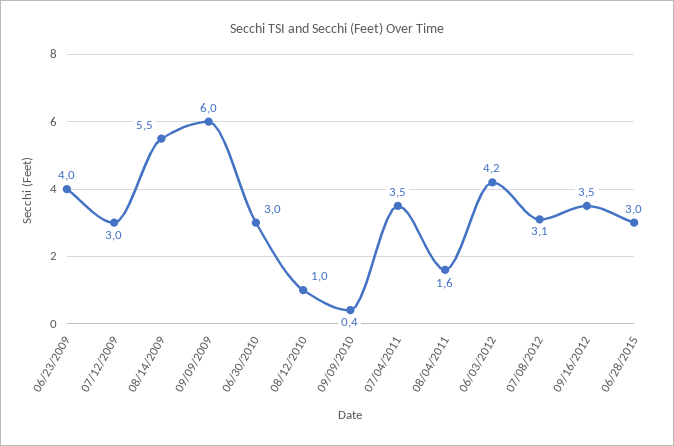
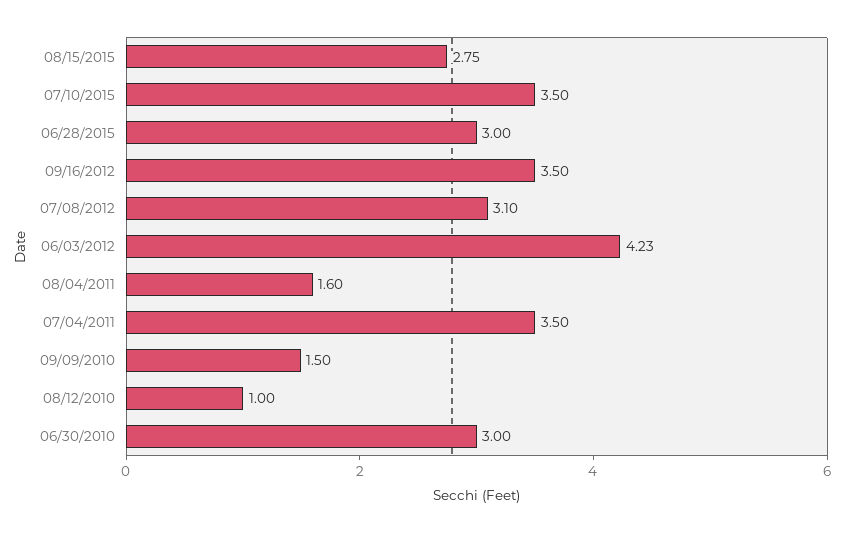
06/23/2009: 4 -> none
07/12/2009: 3 -> none
08/14/2009: 5.5 -> none
09/09/2009: 6 -> none
09/09/2010: 0.4 -> 1.5
08/15/2015: none -> 2.75
07/10/2015: none -> 3.5

